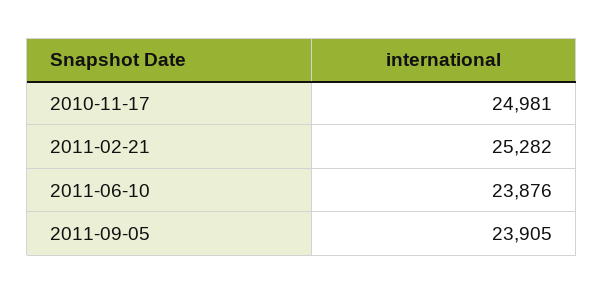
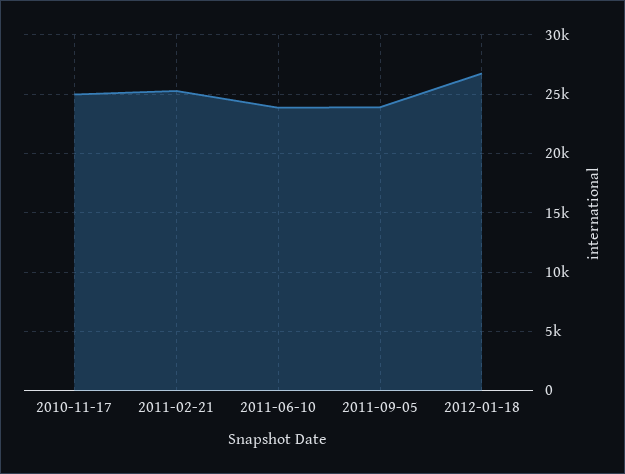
2012-01-18: none -> 27000

